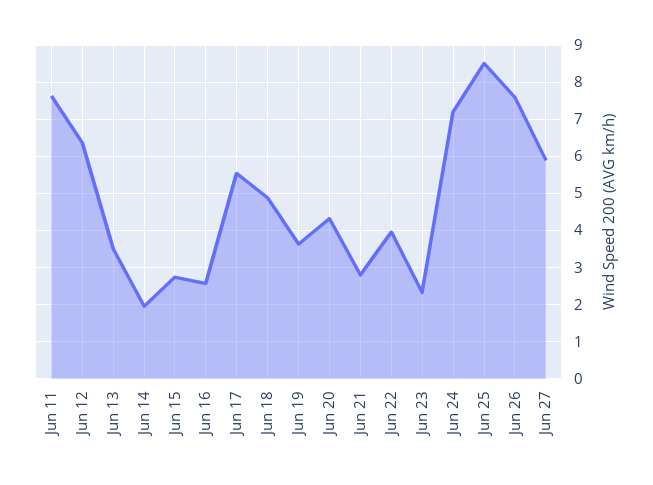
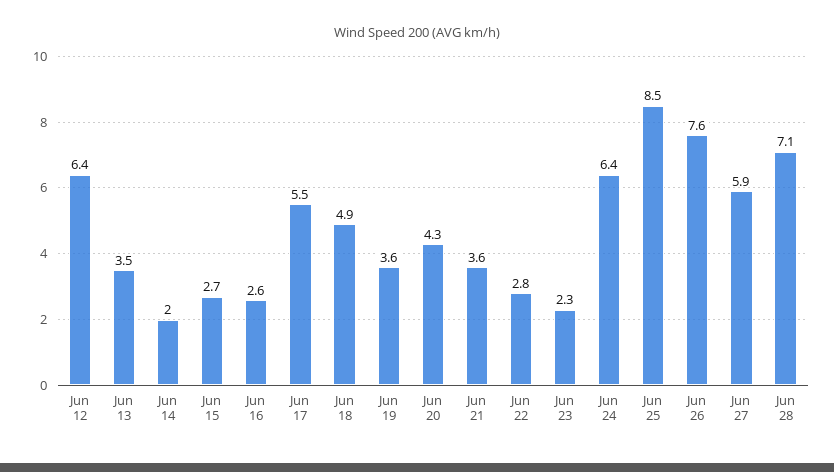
Jun 11: 7.6 -> none
Jun 21: 2.8 -> 3.6
Jun 22: 4 -> 2.8
Jun 24: 7.2 -> 6.4
Jun 28: none -> 7.1

